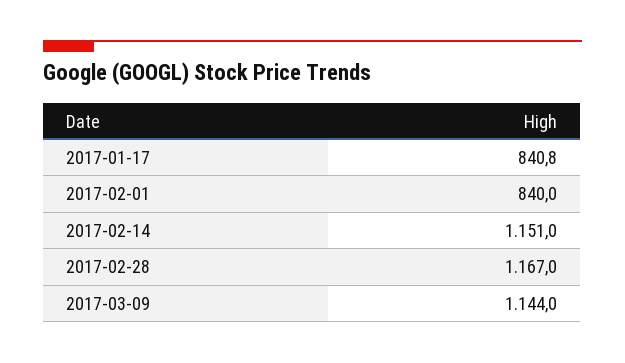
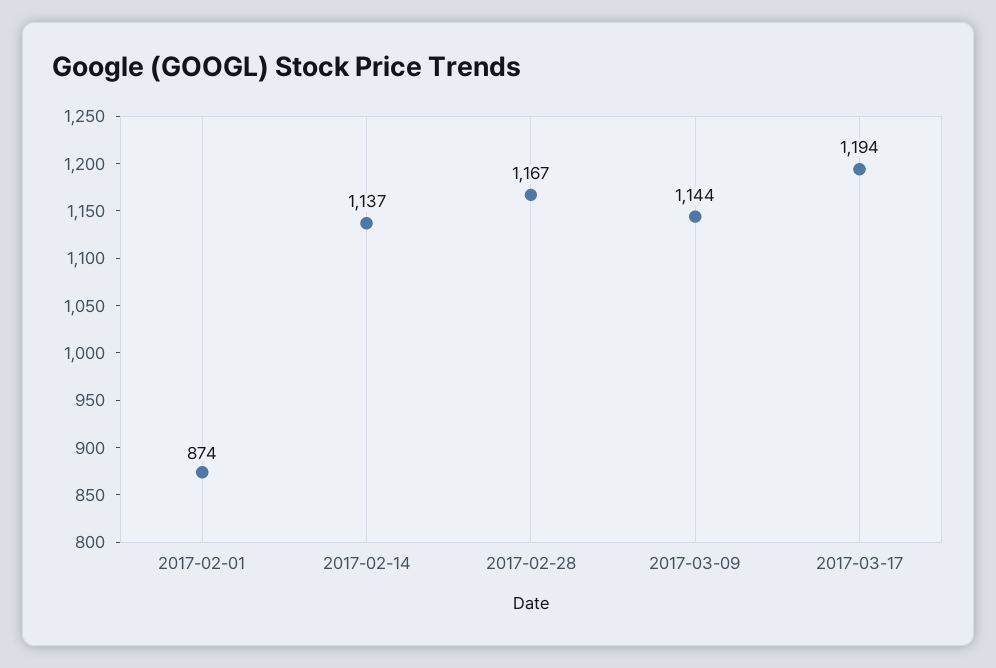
2017-01-17: 840.8 -> none
2017-02-01: 840 -> 874
2017-02-14: 1151 -> 1137
2017-03-17: none -> 1194

